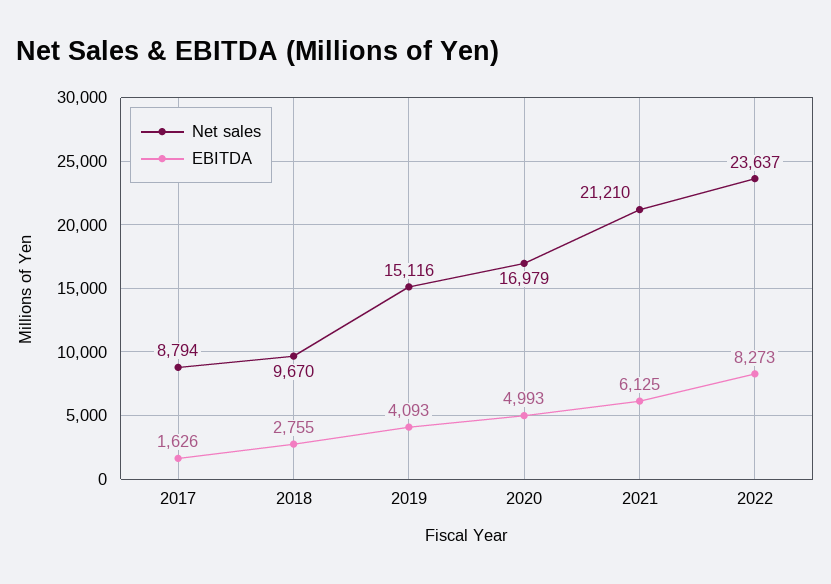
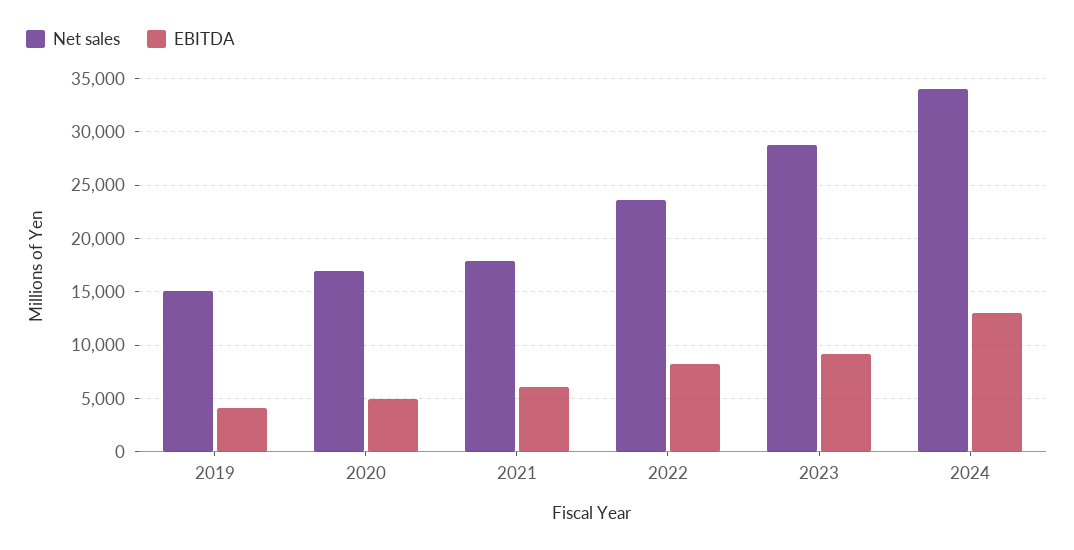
Net sales, 2017: 8794 -> none
EBITDA, 2017: 1626 -> none
Net sales, 2018: 9670 -> none
EBITDA, 2018: 2755 -> none
Net sales, 2021: 21210 -> 18000
Net sales, 2023: none -> 29000
EBITDA, 2023: none -> 9000
Net sales, 2024: none -> 34000
EBITDA, 2024: none -> 13000

